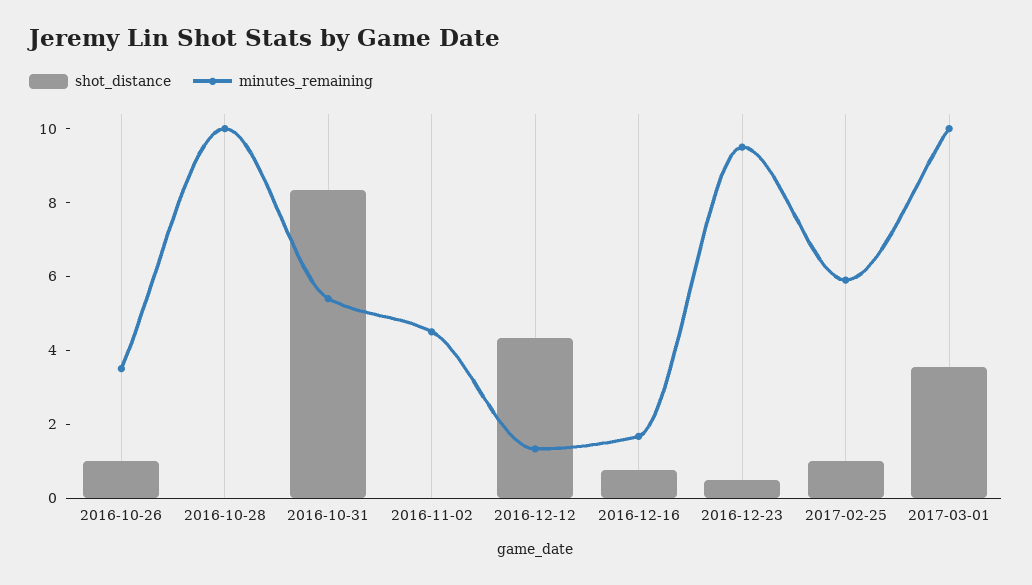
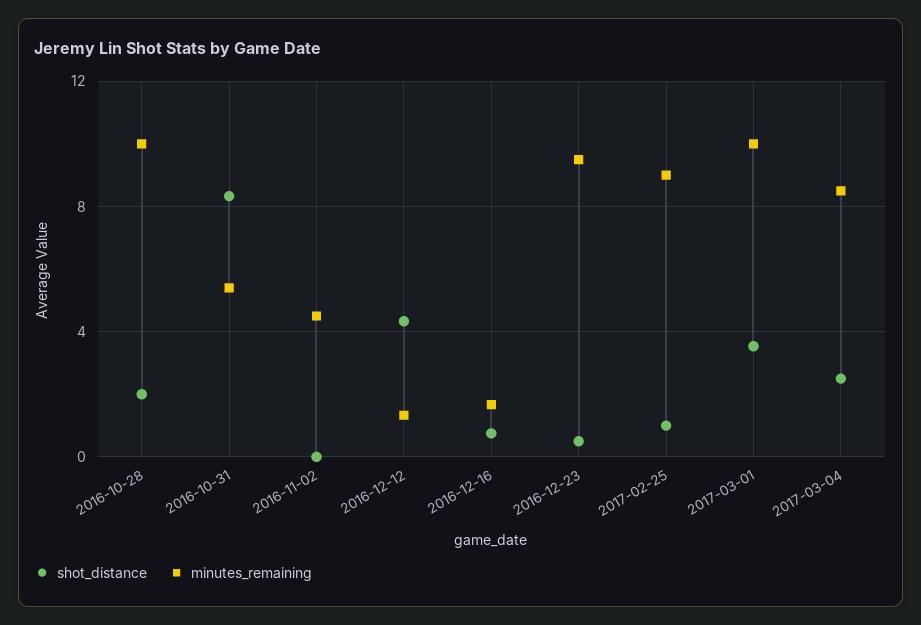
shot_distance, 2016-10-26: 1 -> none
minutes_remaining, 2016-10-26: 3.5 -> none
shot_distance, 2016-10-28: 0 -> 2
minutes_remaining, 2017-02-25: 6 -> 9
shot_distance, 2017-03-04: none -> 2.5
minutes_remaining, 2017-03-04: none -> 8.5

